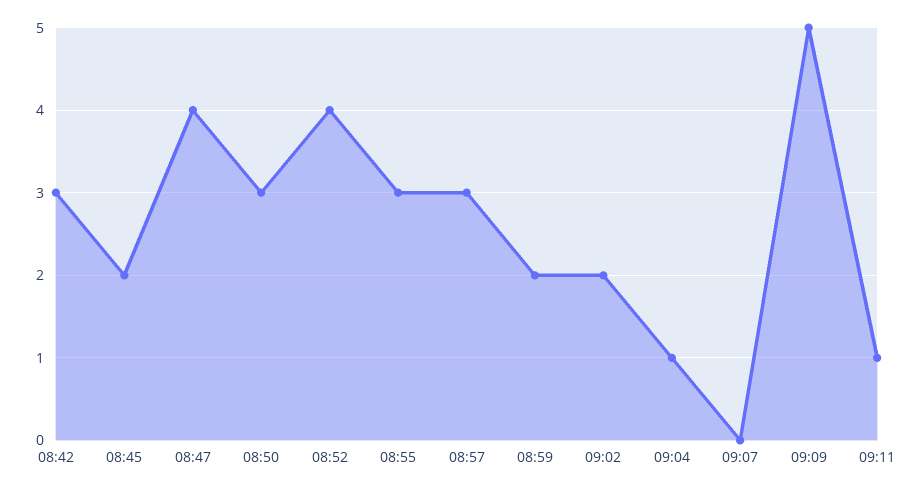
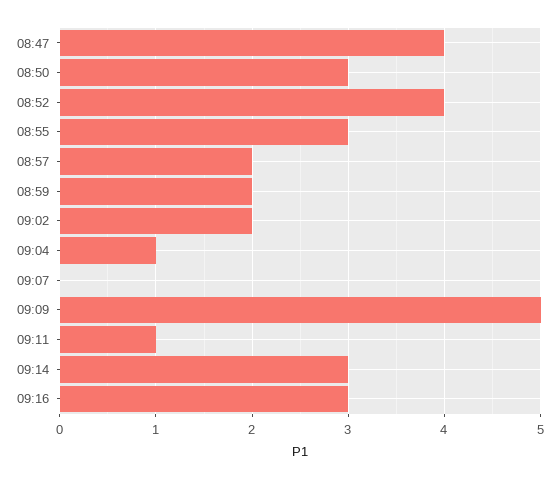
08:42: 3 -> none
08:45: 2 -> none
08:57: 3 -> 2
09:14: none -> 3
09:16: none -> 3

